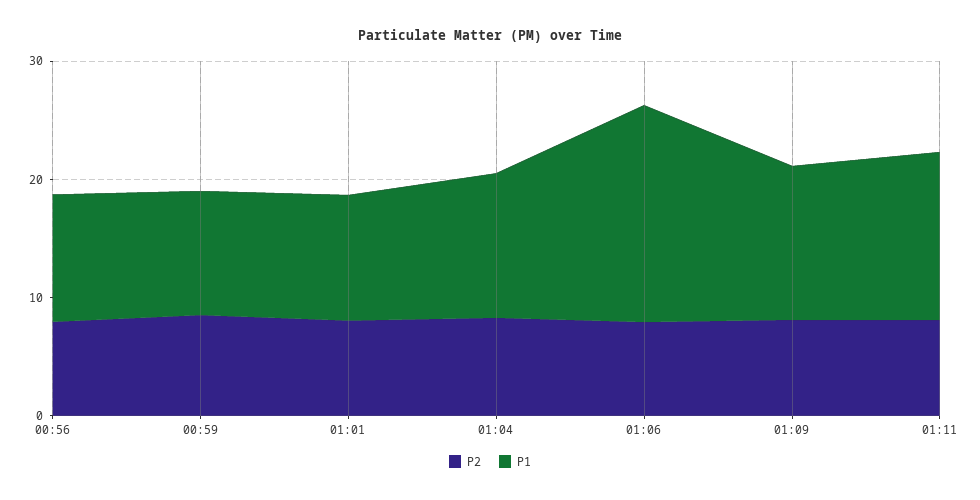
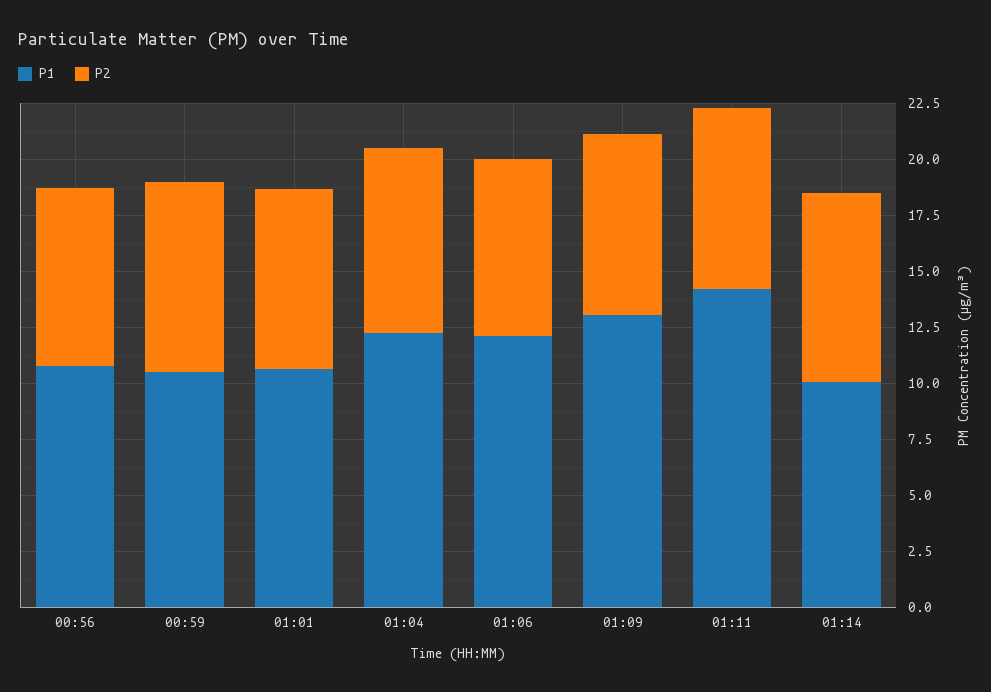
P1, 01:06: 18 -> 12
P1, 01:14: none -> 10
P2, 01:14: none -> 8.5

